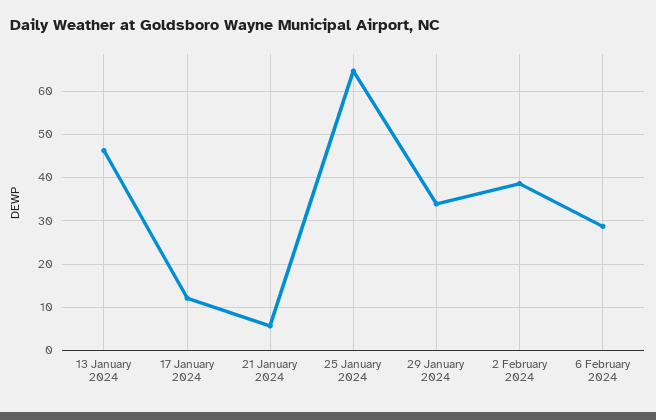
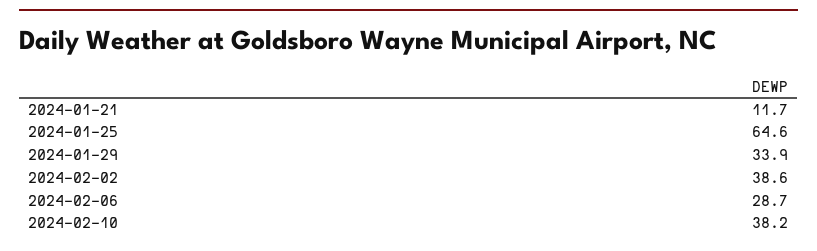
13 January 2024: 46 -> none
17 January 2024: 12 -> none
21 January 2024: 6 -> 11.7
2024-02-10: none -> 38.2

